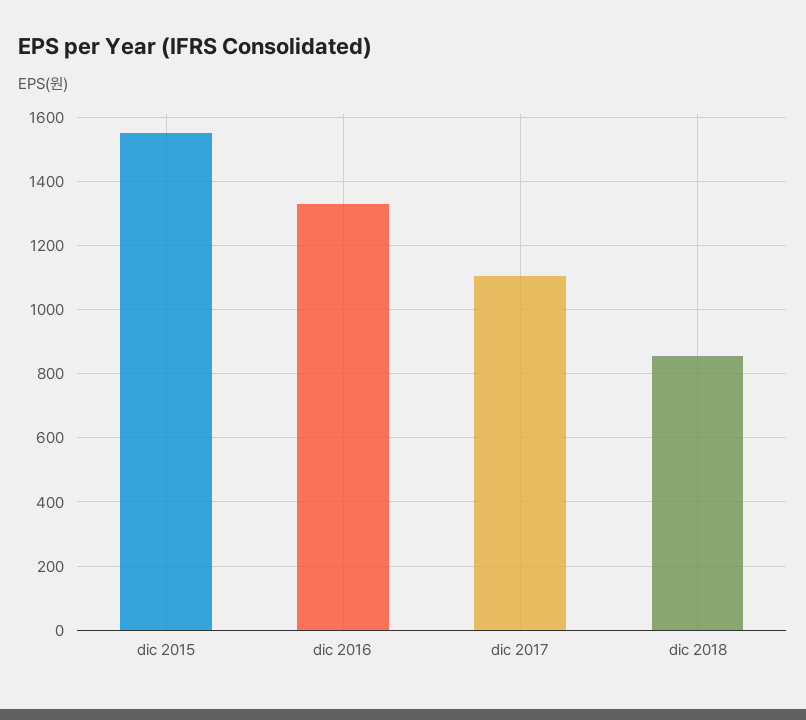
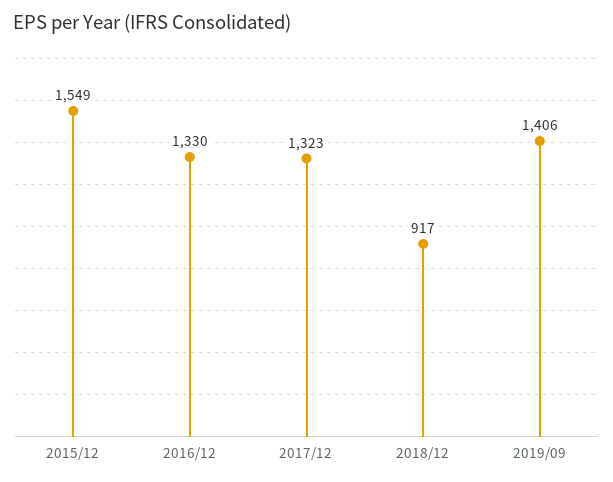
dic 2017: 1100 -> 1323
dic 2018: 860 -> 917
2019/09: none -> 1406

